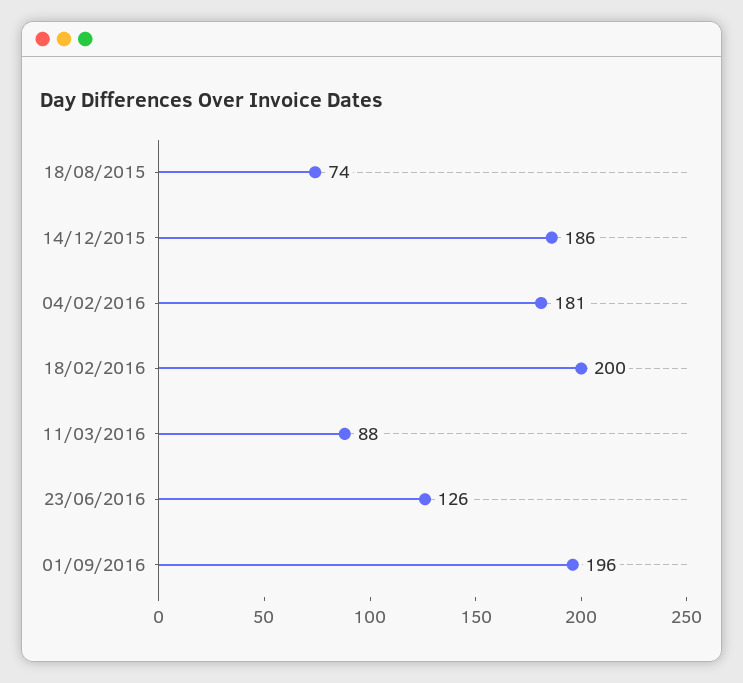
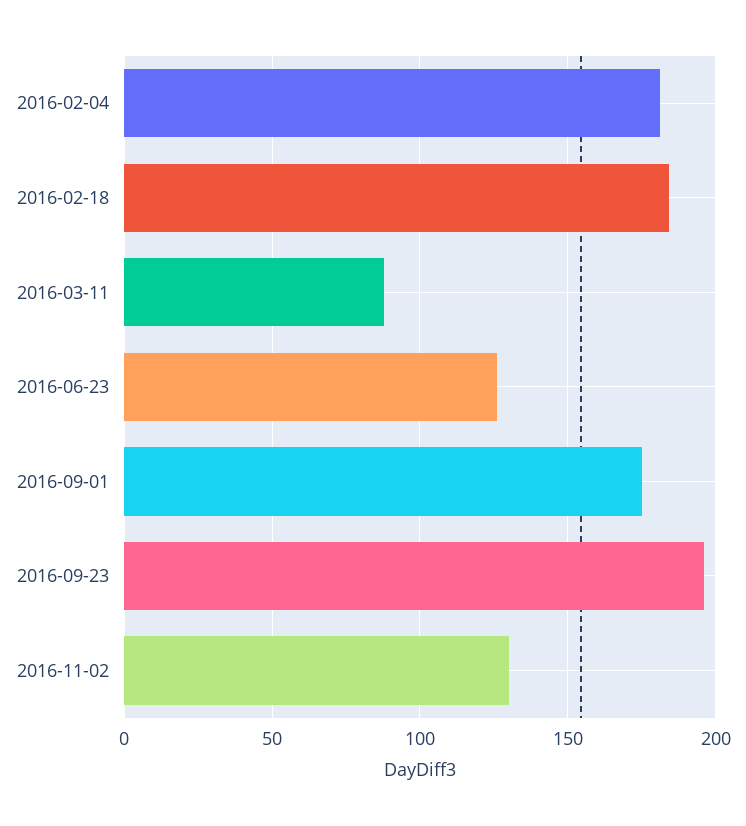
18/08/2015: 74 -> none
14/12/2015: 186 -> none
18/02/2016: 200 -> 185
01/09/2016: 196 -> 175
2016-09-23: none -> 195
2016-11-02: none -> 130

